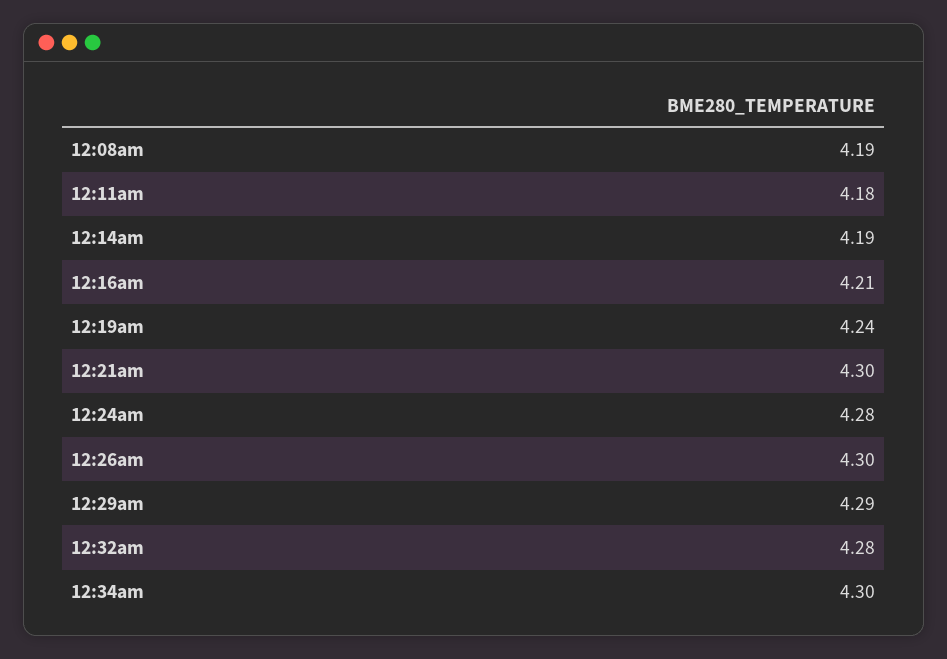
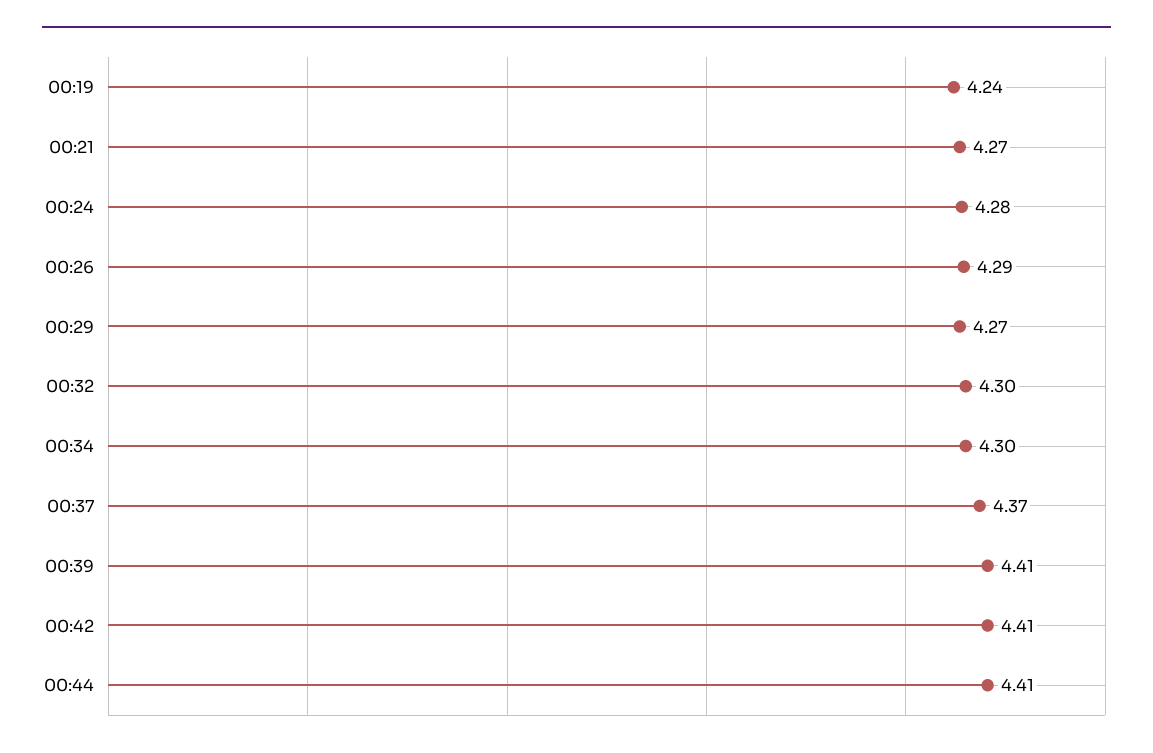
12:08am: 4.19 -> none
12:11am: 4.18 -> none
12:14am: 4.19 -> none
12:16am: 4.21 -> none
12:21am: 4.3 -> 4.27
12:26am: 4.3 -> 4.29
12:29am: 4.29 -> 4.27
12:32am: 4.28 -> 4.3
00:37: none -> 4.37
00:39: none -> 4.41
00:42: none -> 4.41
00:44: none -> 4.41

